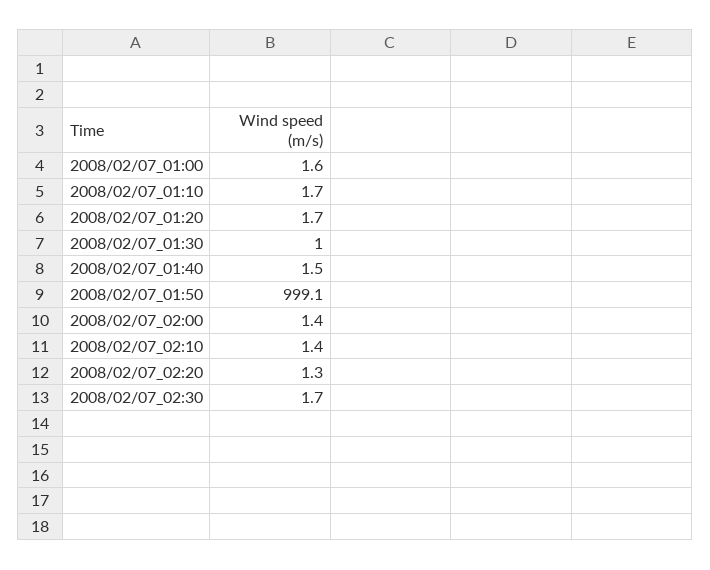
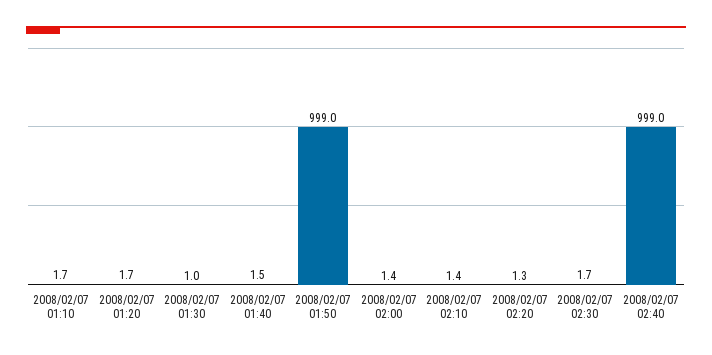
2008/02/07_01:00: 1.6 -> none
2008/02/07_01:50: 999.1 -> 999
2008/02/07 02:40: none -> 999

